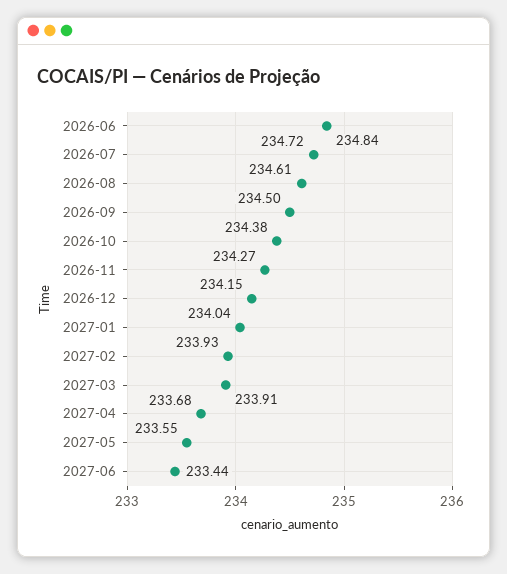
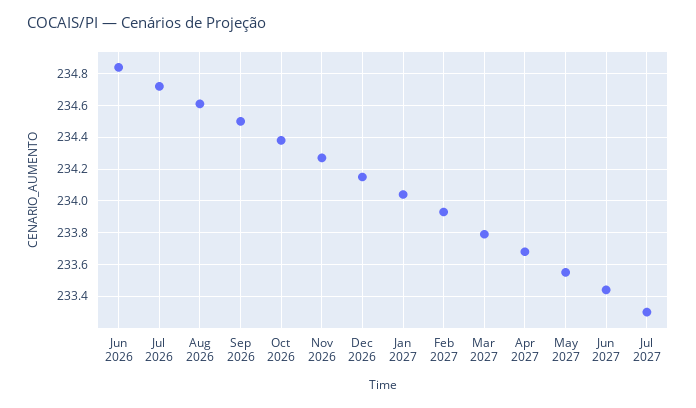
2027-03: 233.91 -> 233.8
Jul 2027: none -> 233.3

